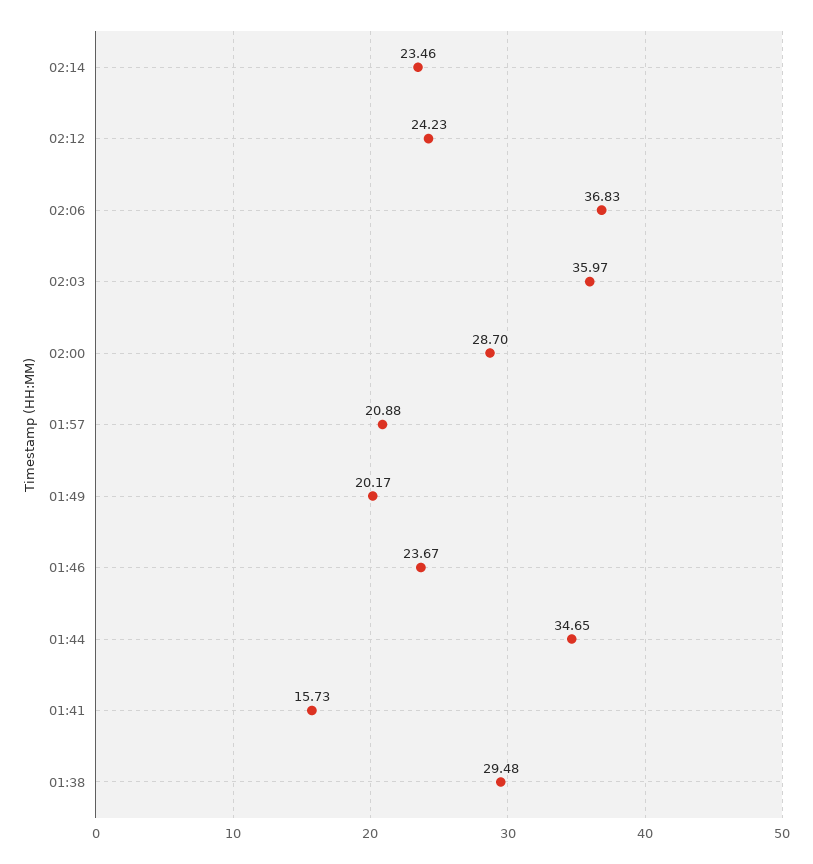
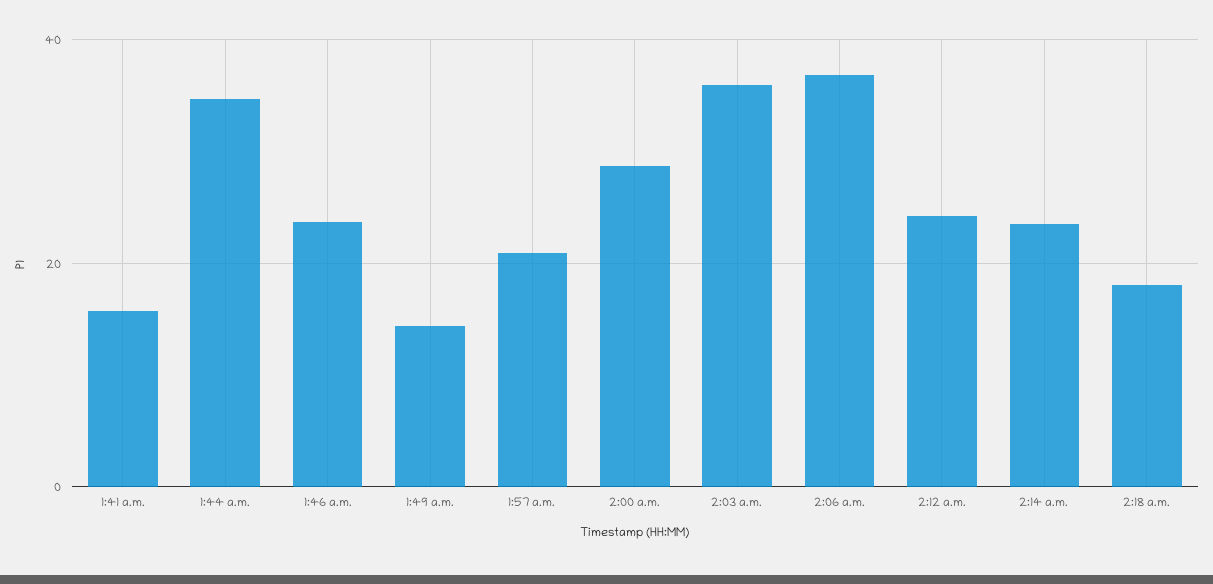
01:49: 20.17 -> 14
01:38: 29.48 -> none
2:18 a.m.: none -> 18

